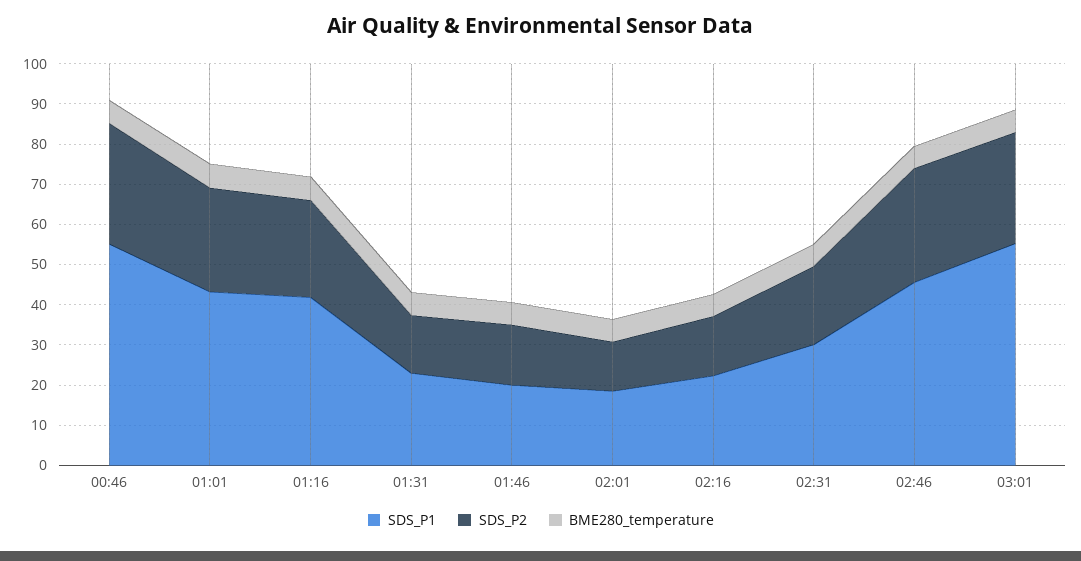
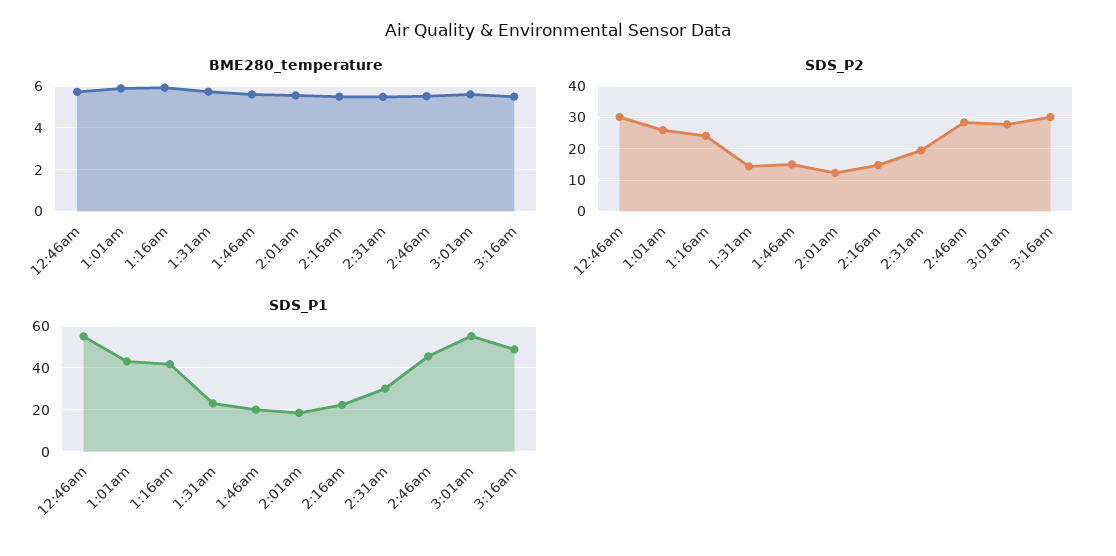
BME280_temperature, 3:16am: none -> 5.5
SDS_P2, 3:16am: none -> 30
SDS_P1, 3:16am: none -> 50

